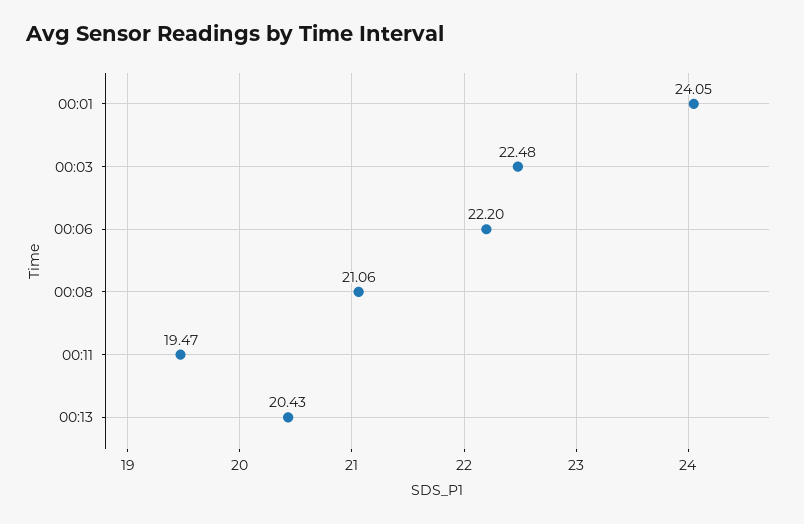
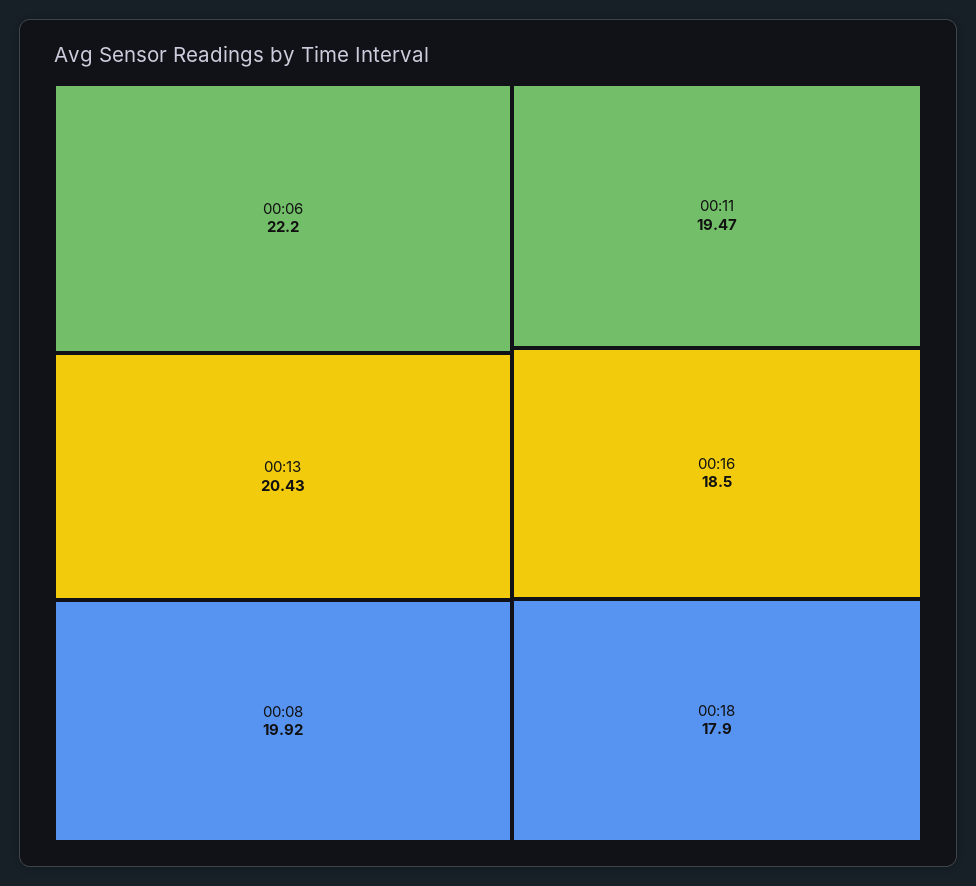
00:01: 24.05 -> none
00:03: 22.48 -> none
00:08: 21.06 -> 19.92
00:16: none -> 18.5
00:18: none -> 17.9

